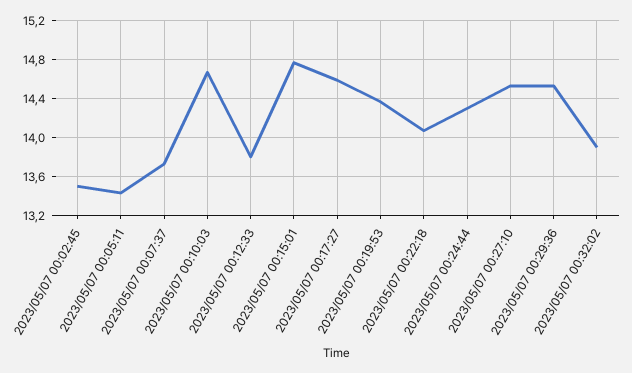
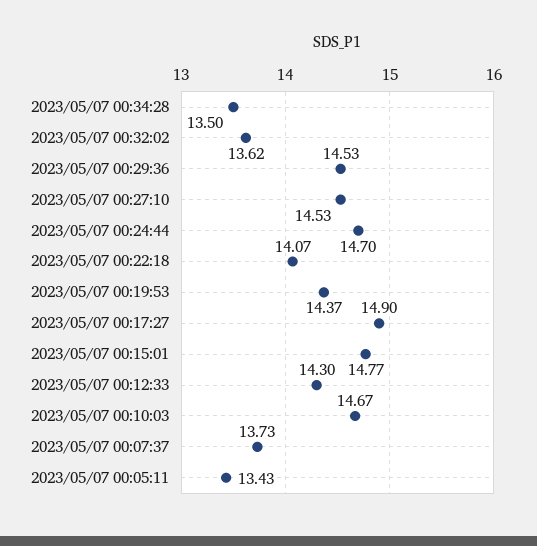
2023/05/07 00:02:45: 13.5 -> none
2023/05/07 00:12:33: 13.8 -> 14.3
2023/05/07 00:17:27: 14.6 -> 14.9
2023/05/07 00:24:44: 14.3 -> 14.7
2023/05/07 00:32:02: 13.9 -> 13.62
2023/05/07 00:34:28: none -> 13.5

